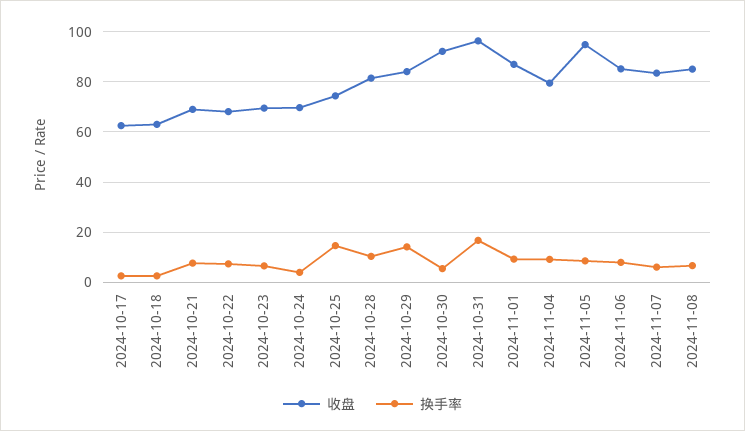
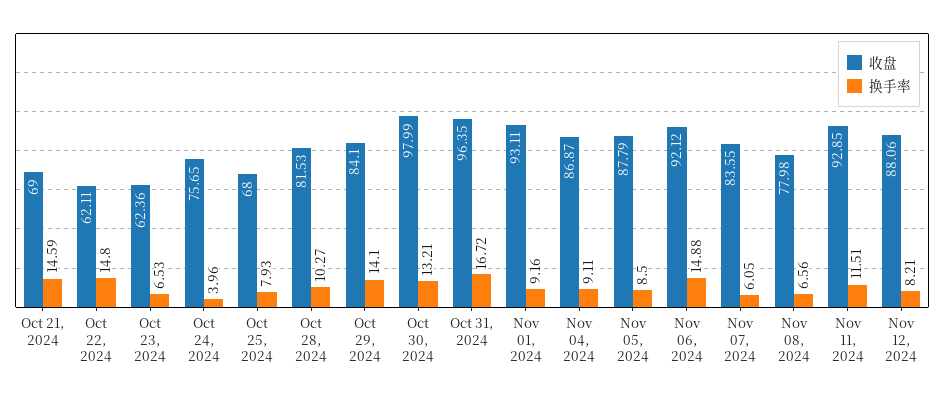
收盘, 2024-10-17: 62.5 -> none
换手率, 2024-10-17: 2.5 -> none
收盘, 2024-10-18: 62.5 -> none
换手率, 2024-10-18: 2.5 -> none
换手率, 2024-10-21: 7.5 -> 14.59
收盘, 2024-10-22: 67.5 -> 62.11
换手率, 2024-10-22: 7.5 -> 14.8
收盘, 2024-10-23: 70 -> 62.36
收盘, 2024-10-24: 70 -> 75.65
收盘, 2024-10-25: 75 -> 68
换手率, 2024-10-25: 15 -> 7.93
收盘, 2024-10-30: 92.5 -> 97.99
换手率, 2024-10-30: 5 -> 13.21
收盘, 2024-11-01: 87.5 -> 93.11
收盘, 2024-11-04: 80 -> 86.87
收盘, 2024-11-05: 95 -> 87.79
收盘, 2024-11-06: 85 -> 92.12
换手率, 2024-11-06: 7.5 -> 14.88
收盘, 2024-11-08: 85 -> 77.98
收盘, Nov 11, 2024: none -> 92.85
换手率, Nov 11, 2024: none -> 11.51
收盘, Nov 12, 2024: none -> 88.06
换手率, Nov 12, 2024: none -> 8.21

